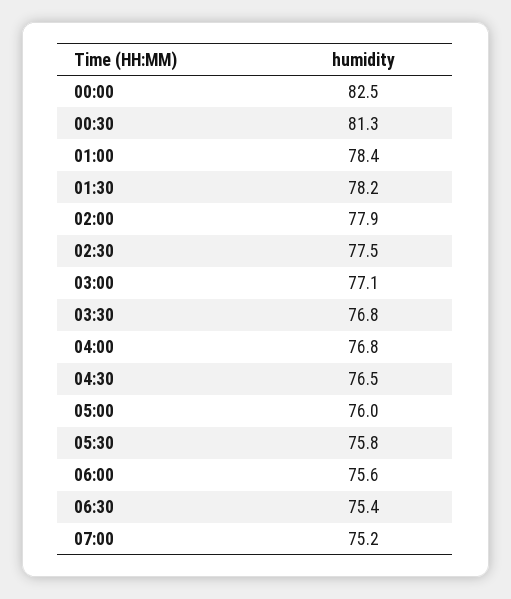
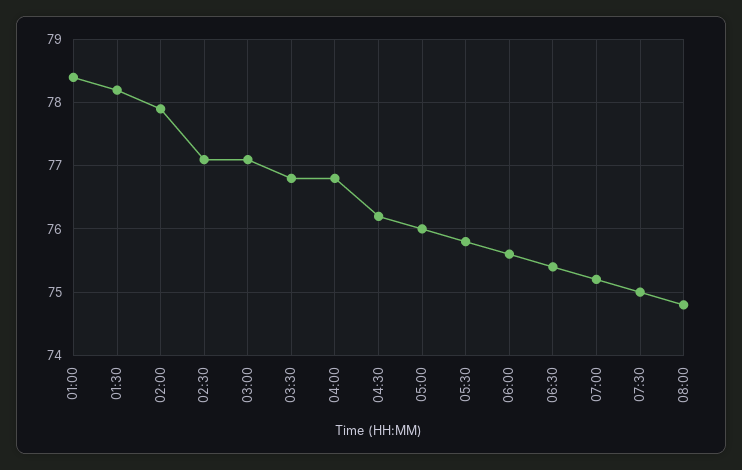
00:00: 82.5 -> none
00:30: 81.3 -> none
02:30: 77.5 -> 77.1
04:30: 76.5 -> 76.2
07:30: none -> 75
08:00: none -> 74.8

